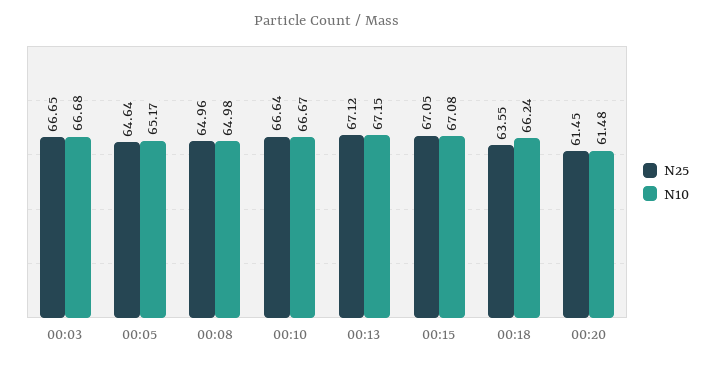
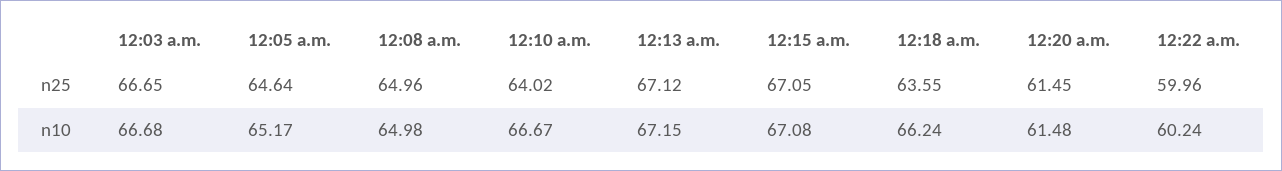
N25, 00:10: 66.64 -> 64.02
N25, 12:22 a.m.: none -> 59.96
N10, 12:22 a.m.: none -> 60.24

